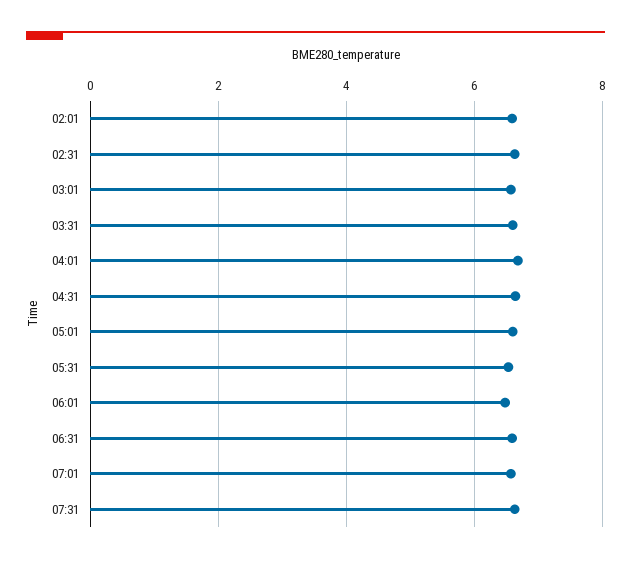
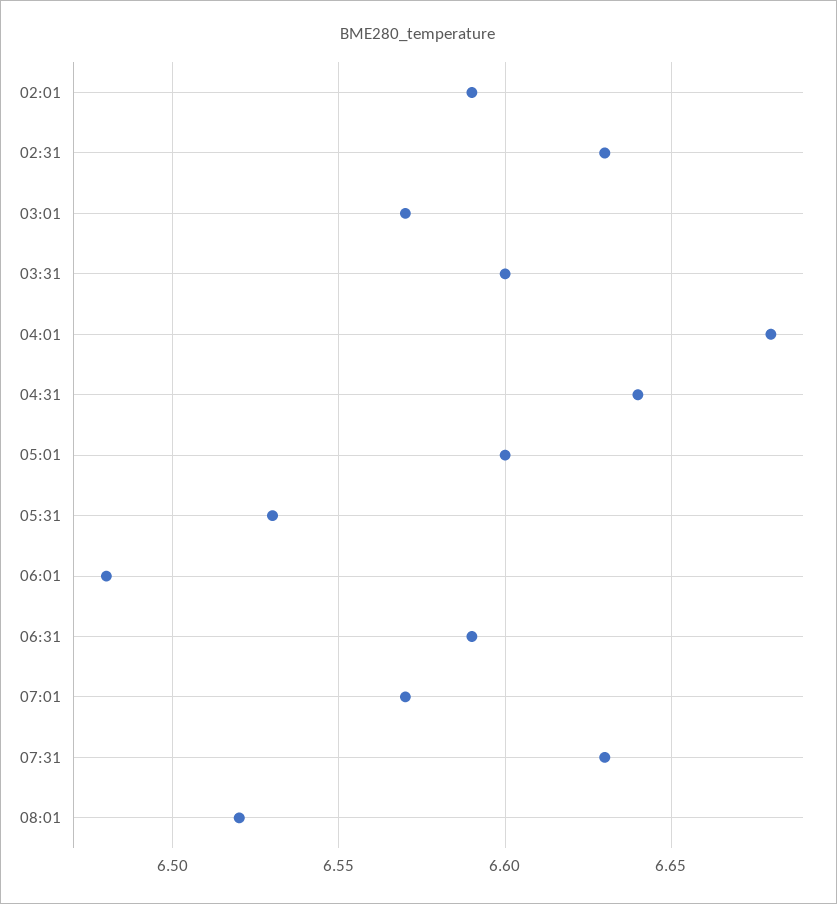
08:01: none -> 6.52

